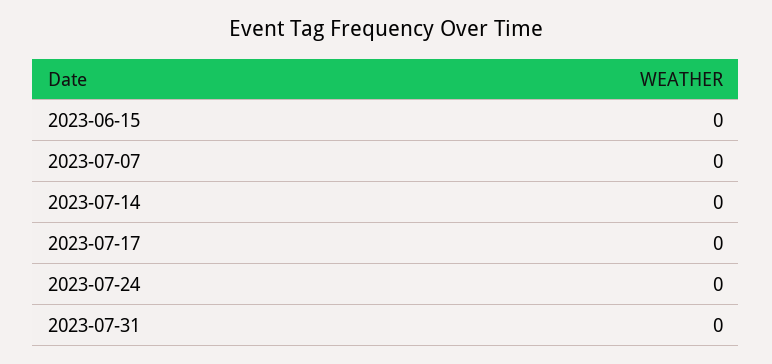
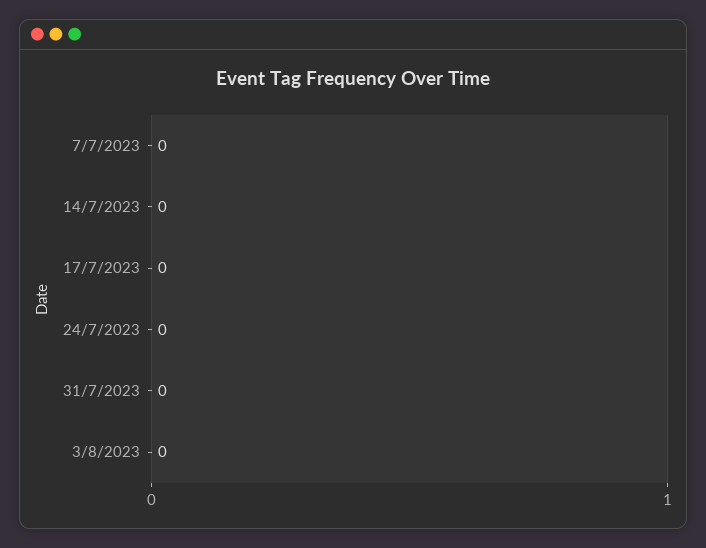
2023-06-15: 0 -> none
3/8/2023: none -> 0

